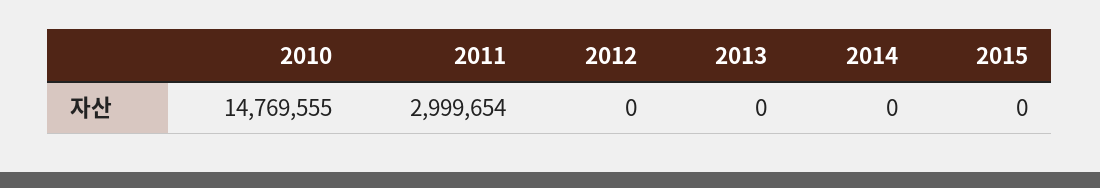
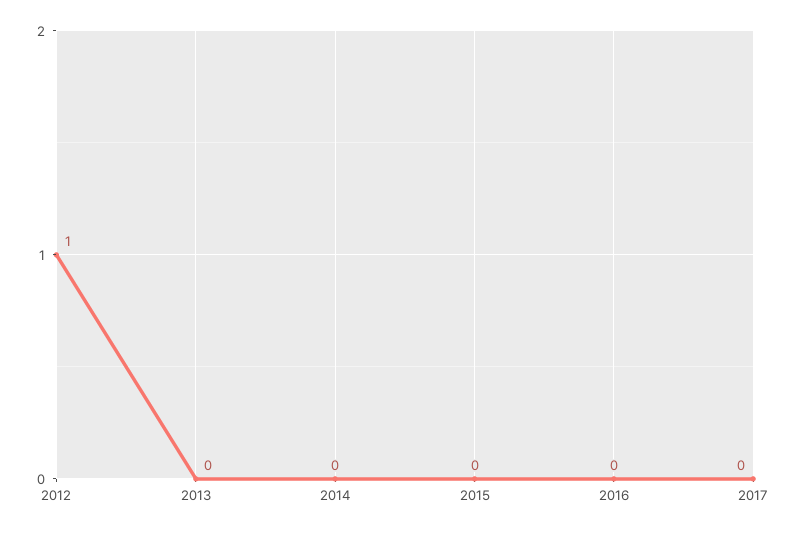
2010: 14769555 -> none
2011: 2999654 -> none
2012: 0 -> 1
2016: none -> 0
2017: none -> 0

